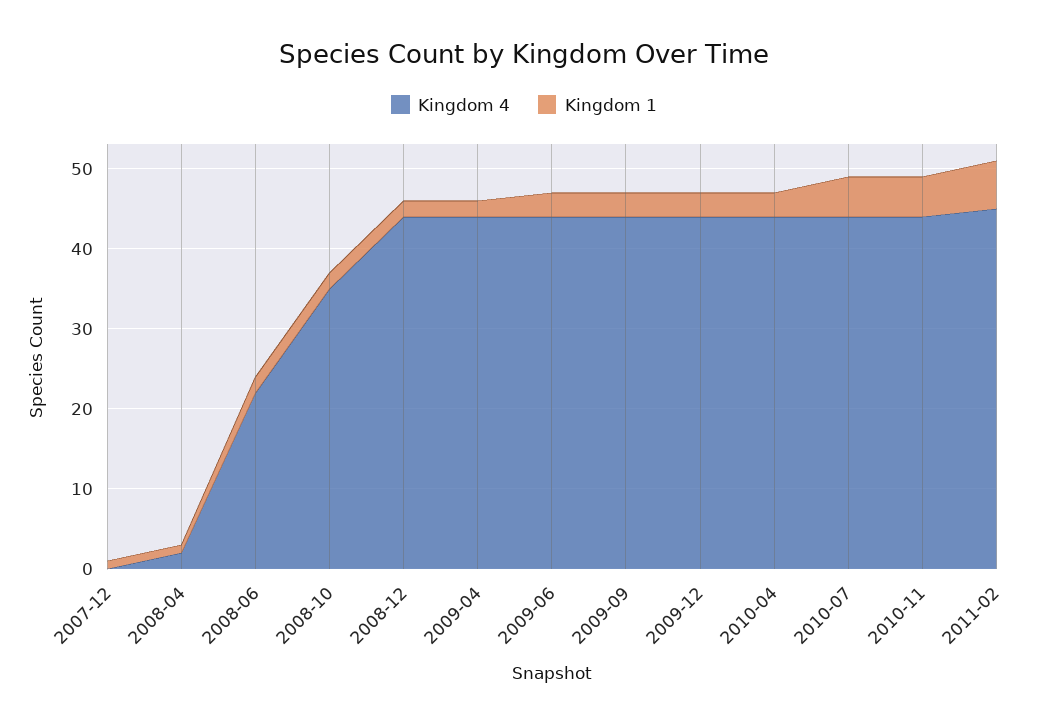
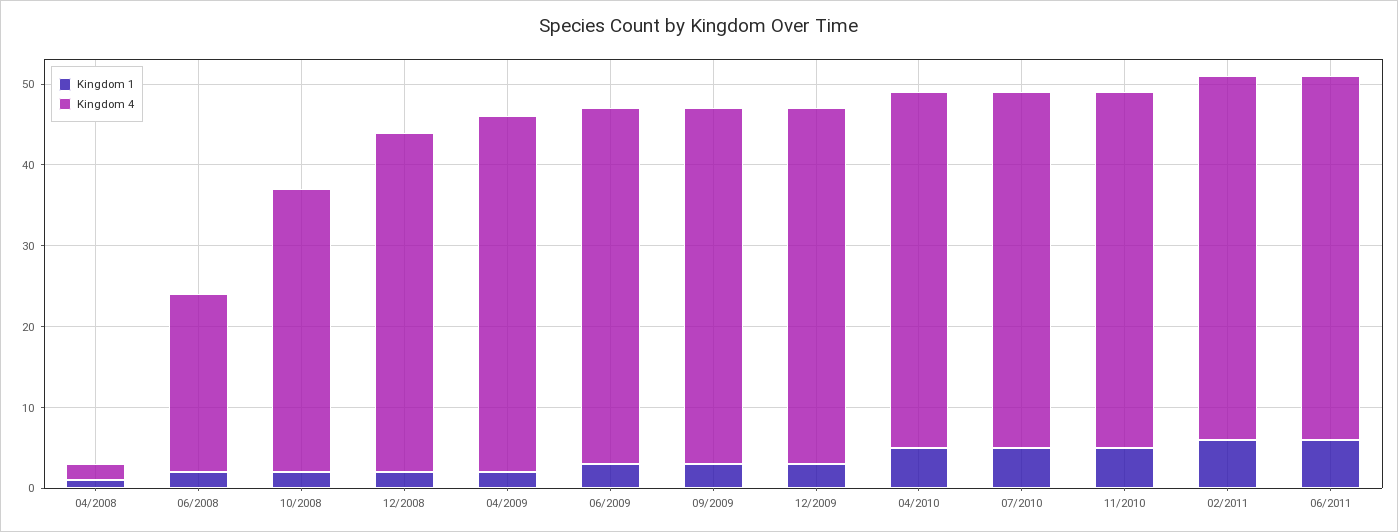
Kingdom 4, 2007-12: 0 -> none
Kingdom 1, 2007-12: 1 -> none
Kingdom 4, 2008-12: 44 -> 42
Kingdom 1, 2010-04: 3 -> 5
Kingdom 1, 06/2011: none -> 6
Kingdom 4, 06/2011: none -> 45

